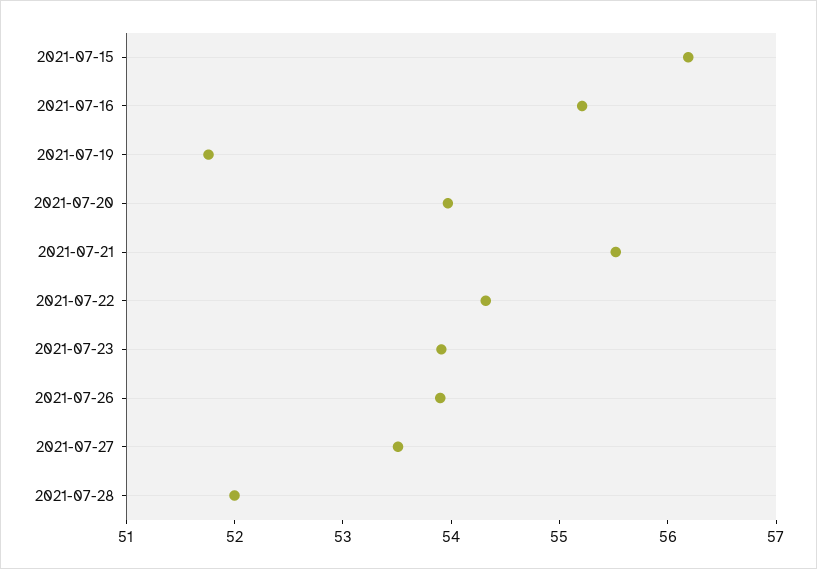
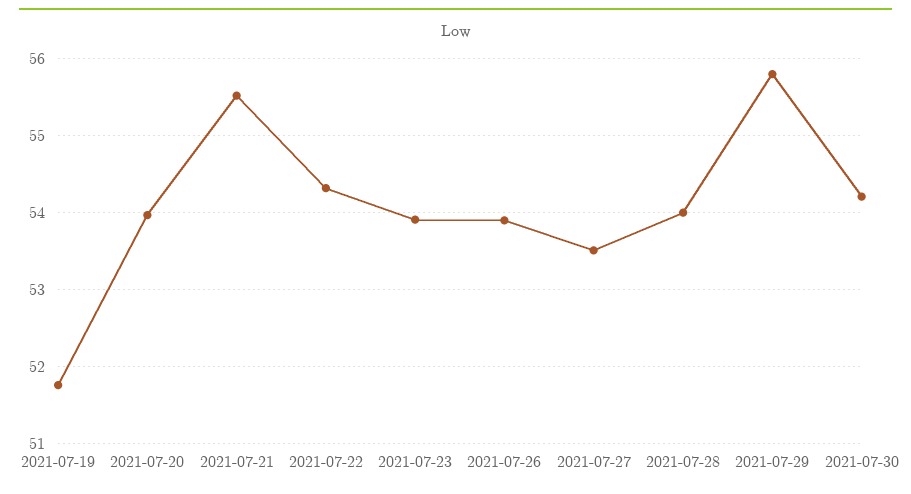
2021-07-15: 56.2 -> none
2021-07-16: 55.2 -> none
2021-07-28: 52 -> 54
2021-07-29: none -> 55.8
2021-07-30: none -> 54.2

